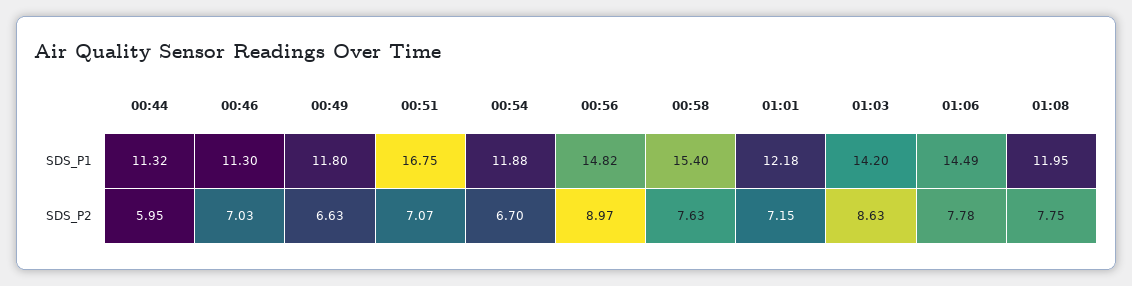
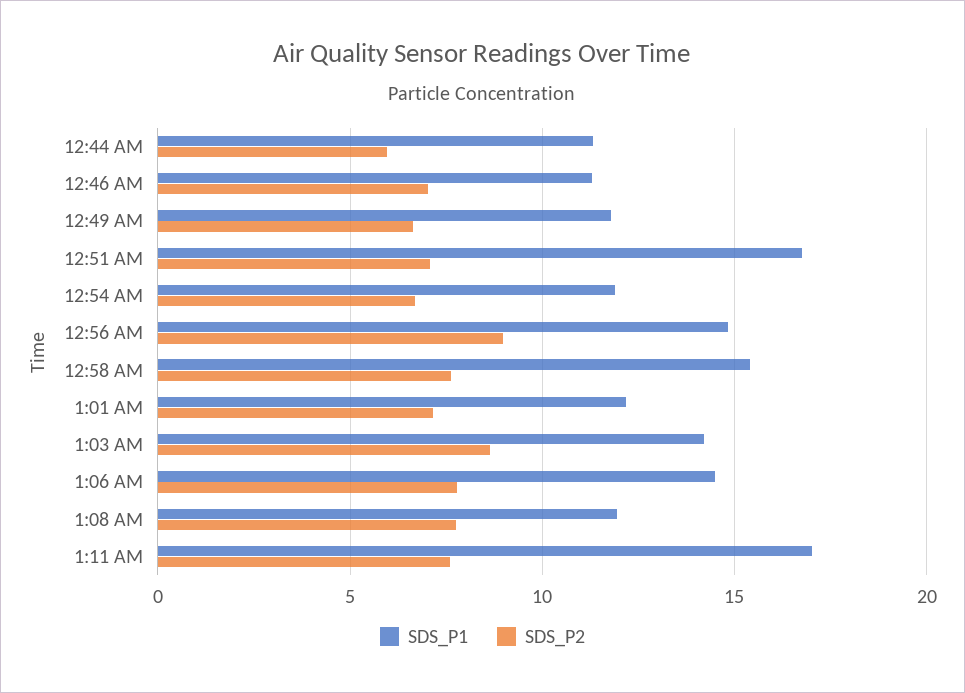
SDS_P1, 1:11 AM: none -> 17
SDS_P2, 1:11 AM: none -> 7.5

